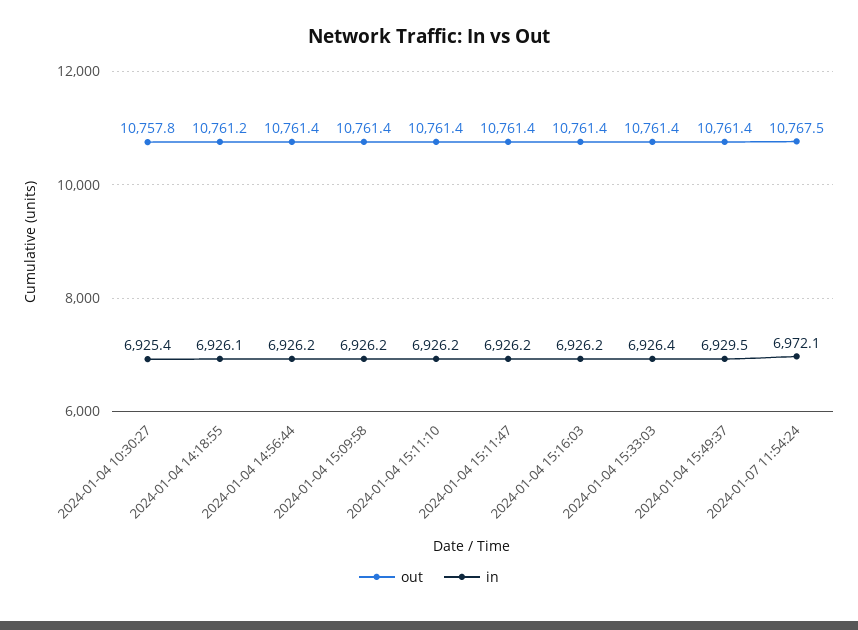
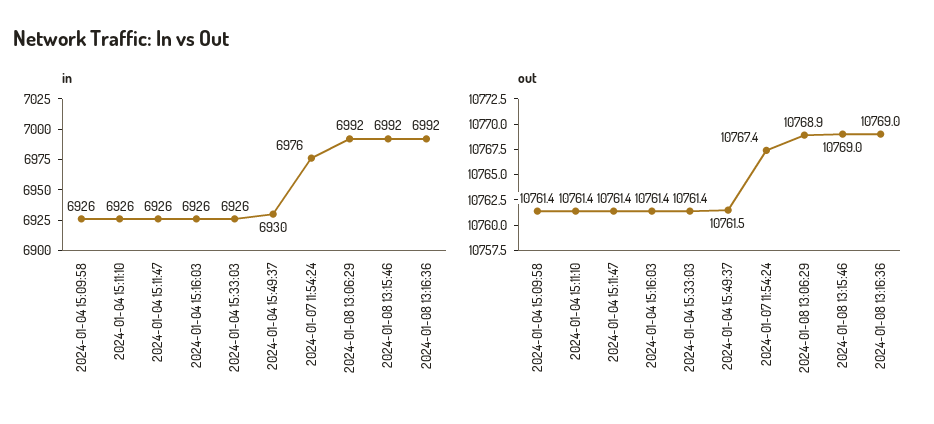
out, 2024-01-04 10:30:27: 10757.8 -> none
in, 2024-01-04 10:30:27: 6925.4 -> none
out, 2024-01-04 14:18:55: 10761.2 -> none
in, 2024-01-04 14:18:55: 6926.1 -> none
out, 2024-01-04 14:56:44: 10761.4 -> none
in, 2024-01-04 14:56:44: 6926.2 -> none
out, 2024-01-04 15:49:37: 10761.4 -> 10761.5
out, 2024-01-07 11:54:24: 10767.5 -> 10767.4
in, 2024-01-07 11:54:24: 6972.1 -> 6976
in, 2024-01-08 13:06:29: none -> 6992
in, 2024-01-08 13:15:46: none -> 6992
in, 2024-01-08 13:16:36: none -> 6992
out, 2024-01-08 13:06:29: none -> 10768.9
out, 2024-01-08 13:15:46: none -> 10769
out, 2024-01-08 13:16:36: none -> 10769

